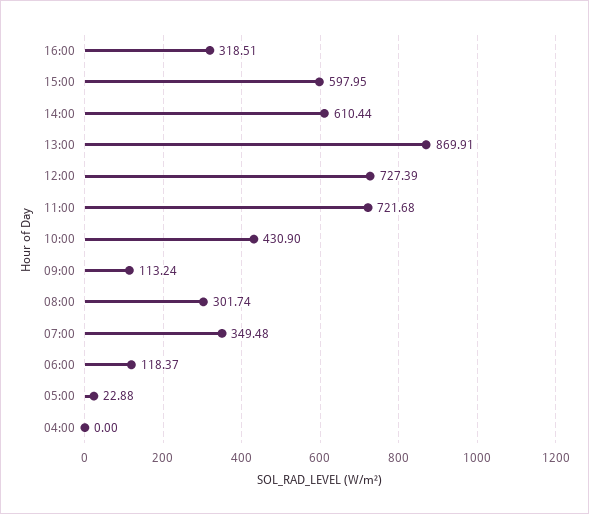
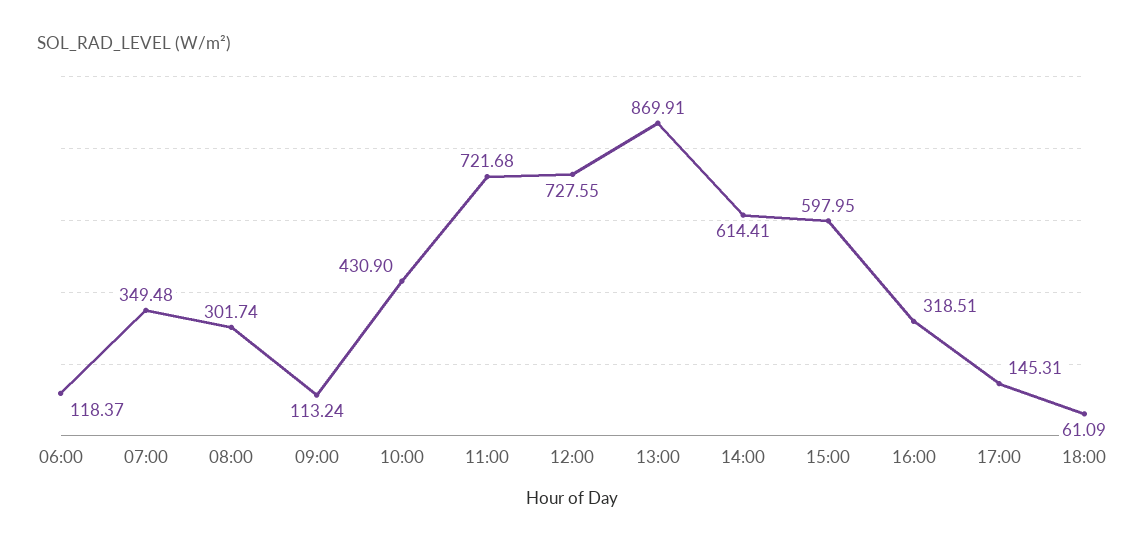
14:00: 610.44 -> 614.41
12:00: 727.39 -> 727.55
05:00: 22.88 -> none
04:00: 0 -> none
17:00: none -> 145.31
18:00: none -> 61.09

